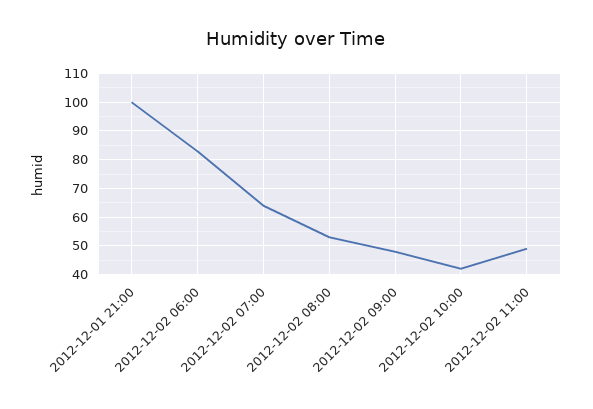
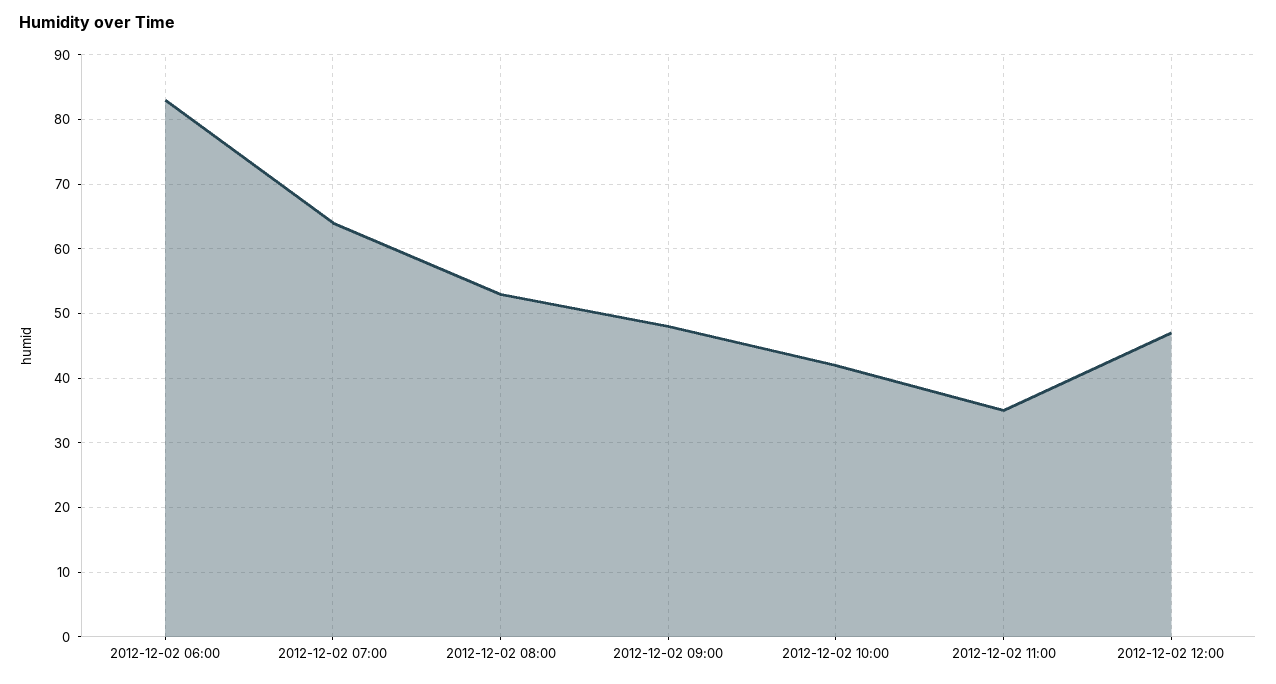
2012-12-01 21:00: 100 -> none
2012-12-02 11:00: 50 -> 35
2012-12-02 12:00: none -> 47

